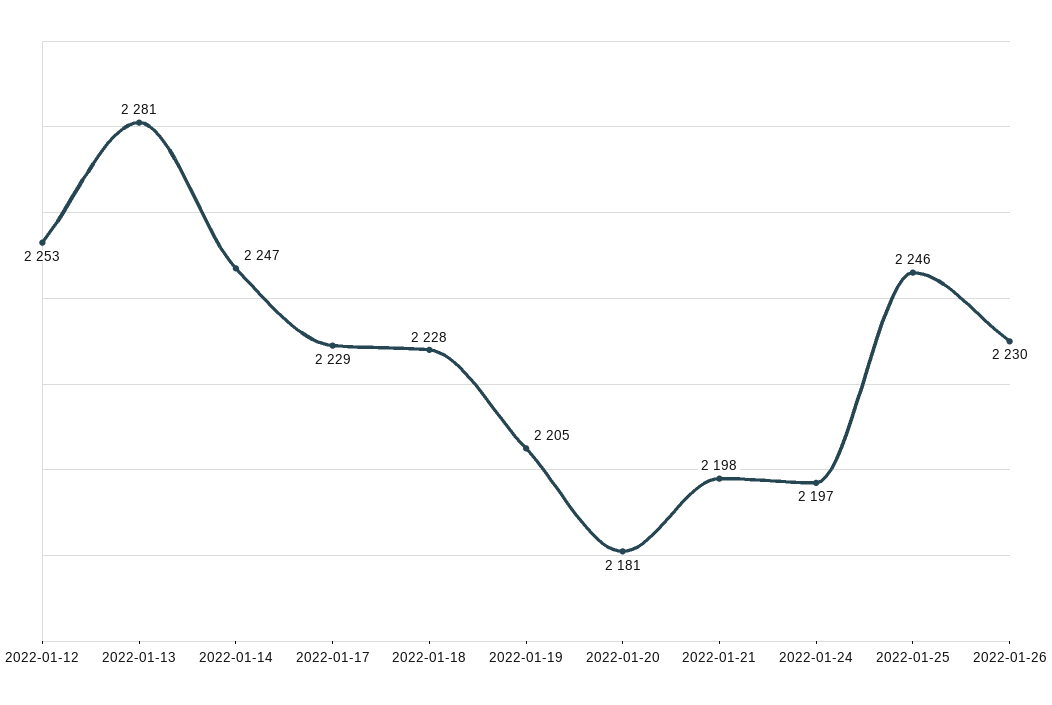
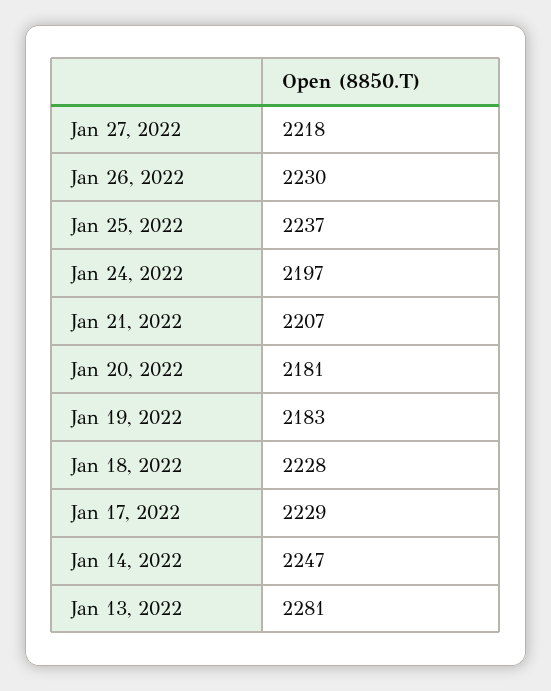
2022-01-12: 2253 -> none
2022-01-19: 2205 -> 2183
2022-01-21: 2198 -> 2207
2022-01-25: 2246 -> 2237
Jan 27, 2022: none -> 2218

